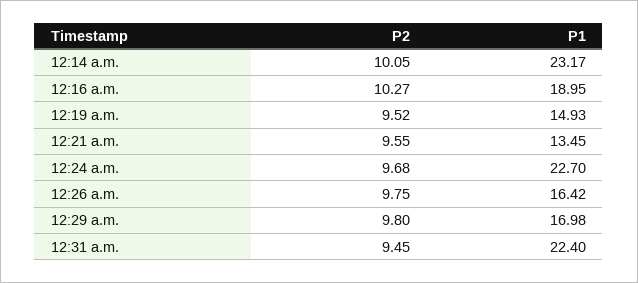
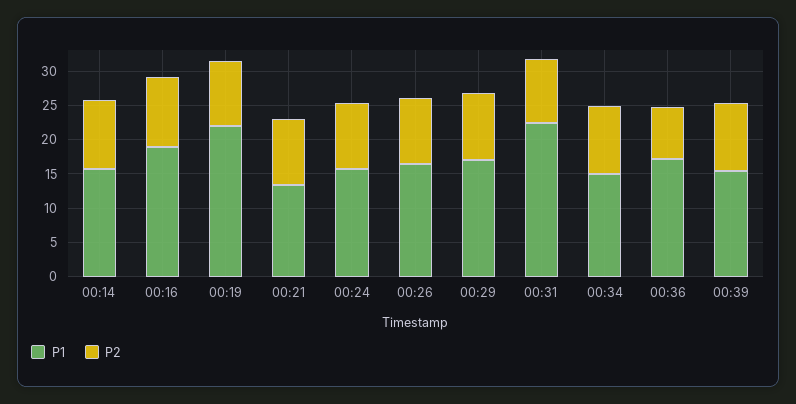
P1, 12:14 a.m.: 23.17 -> 15
P1, 12:19 a.m.: 14.93 -> 22.5
P1, 12:24 a.m.: 22.7 -> 15
P1, 00:34: none -> 15
P2, 00:34: none -> 10
P1, 00:36: none -> 17.5
P2, 00:36: none -> 7.5
P1, 00:39: none -> 15
P2, 00:39: none -> 10

